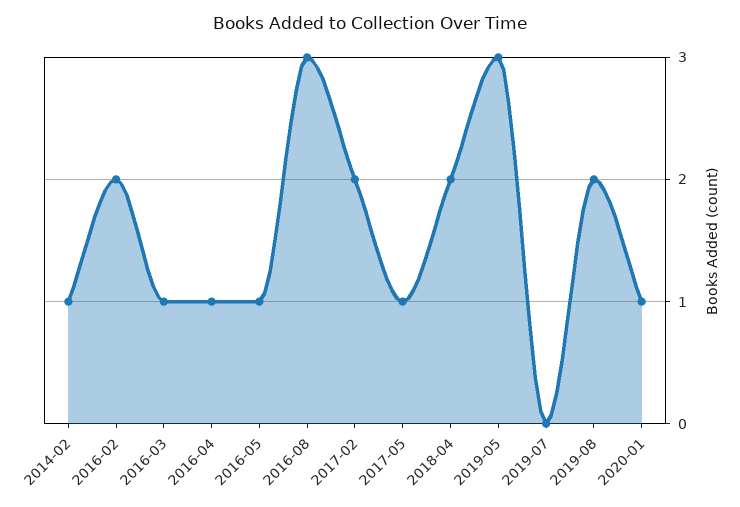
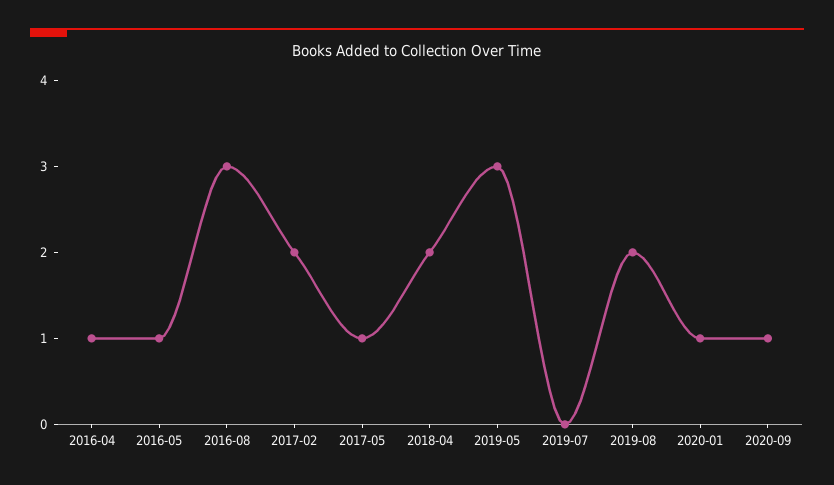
2014-02: 1 -> none
2016-02: 2 -> none
2016-03: 1 -> none
2020-09: none -> 1

